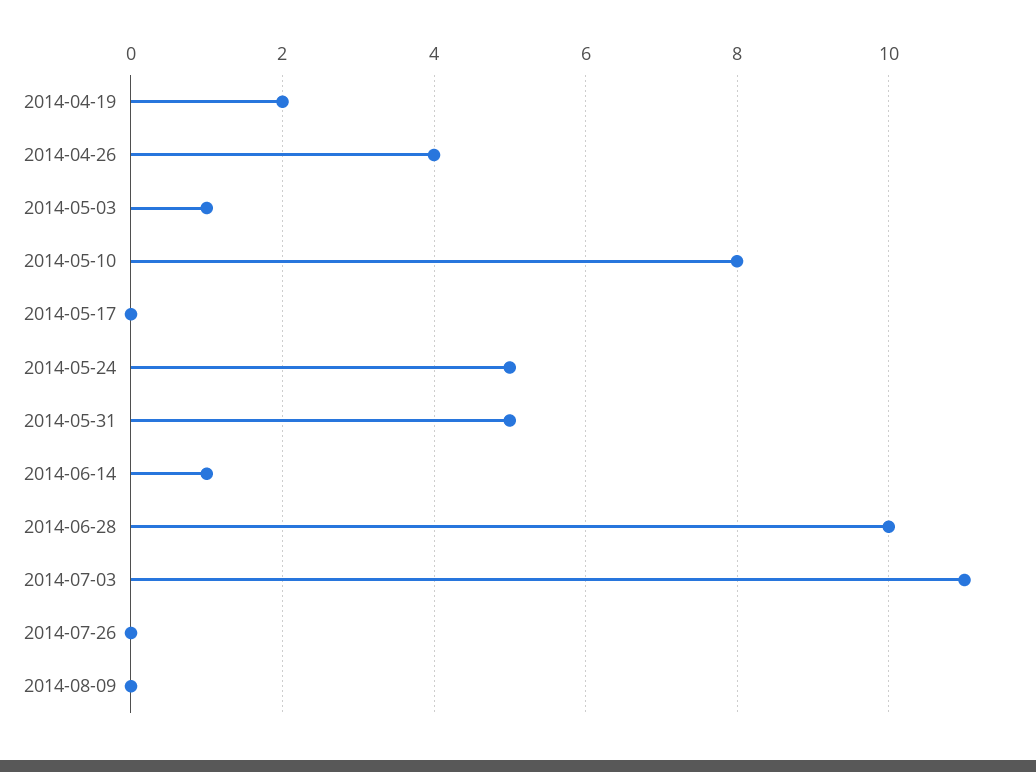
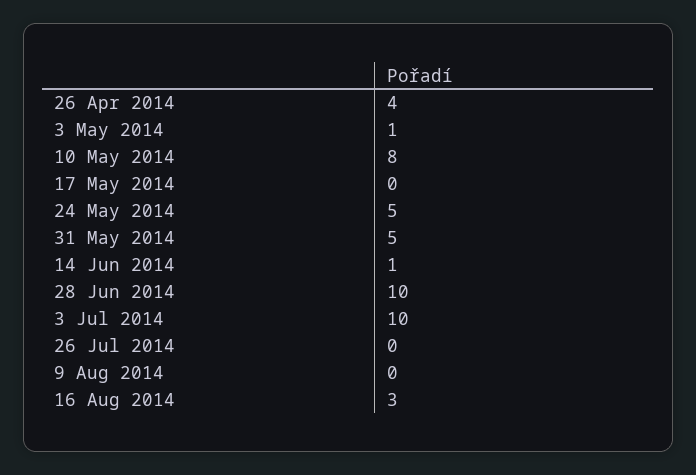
2014-04-19: 2 -> none
2014-07-03: 11 -> 10
16 Aug 2014: none -> 3

